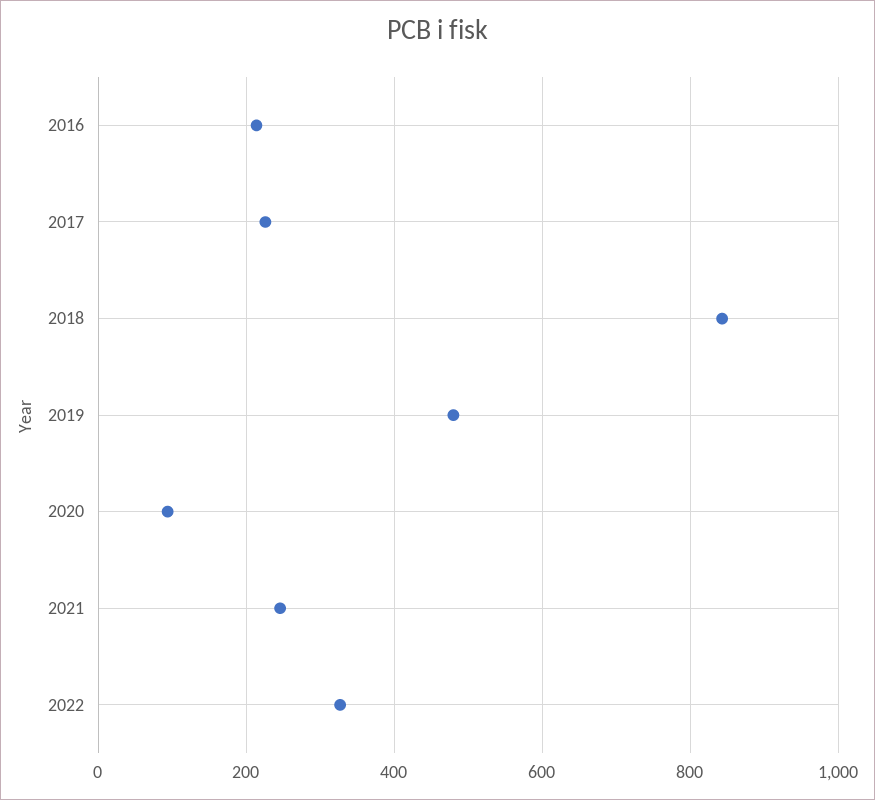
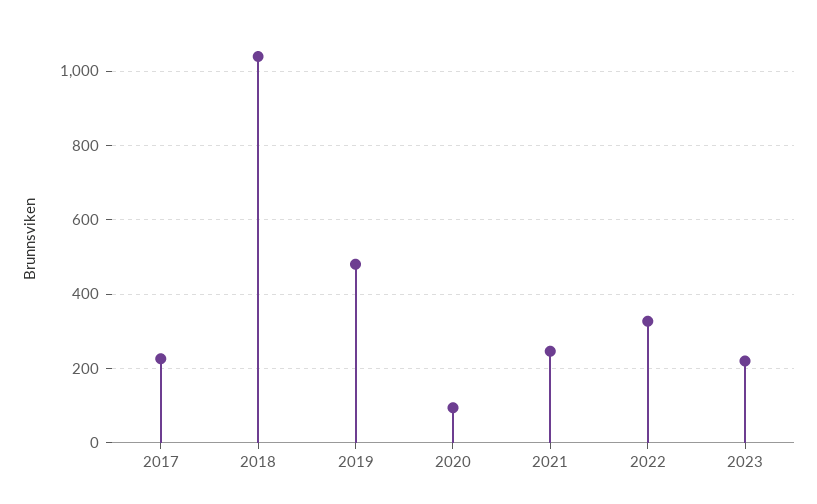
2016: 220 -> none
2018: 840 -> 1040
2023: none -> 220

